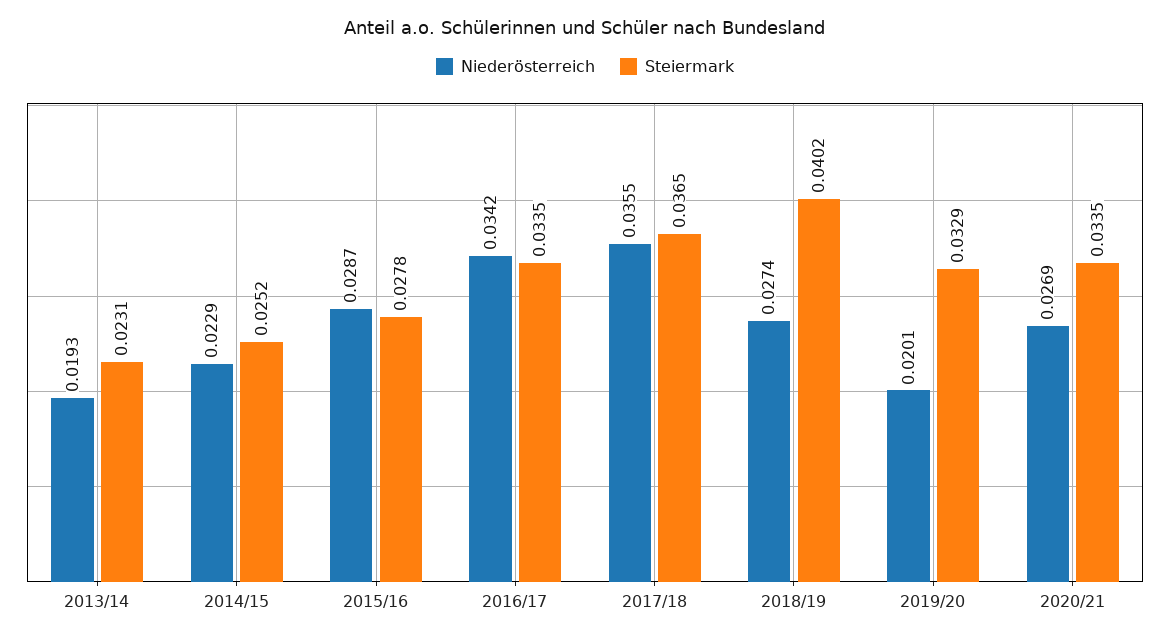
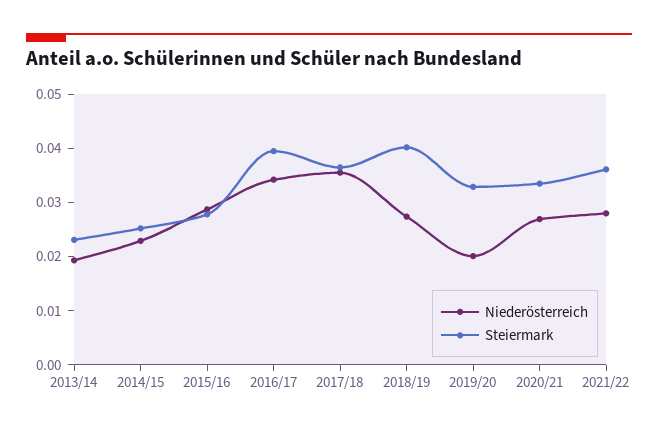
Steiermark, 2016/17: 0.0335 -> 0.04
Niederösterreich, 2021/22: none -> 0.028
Steiermark, 2021/22: none -> 0.036

